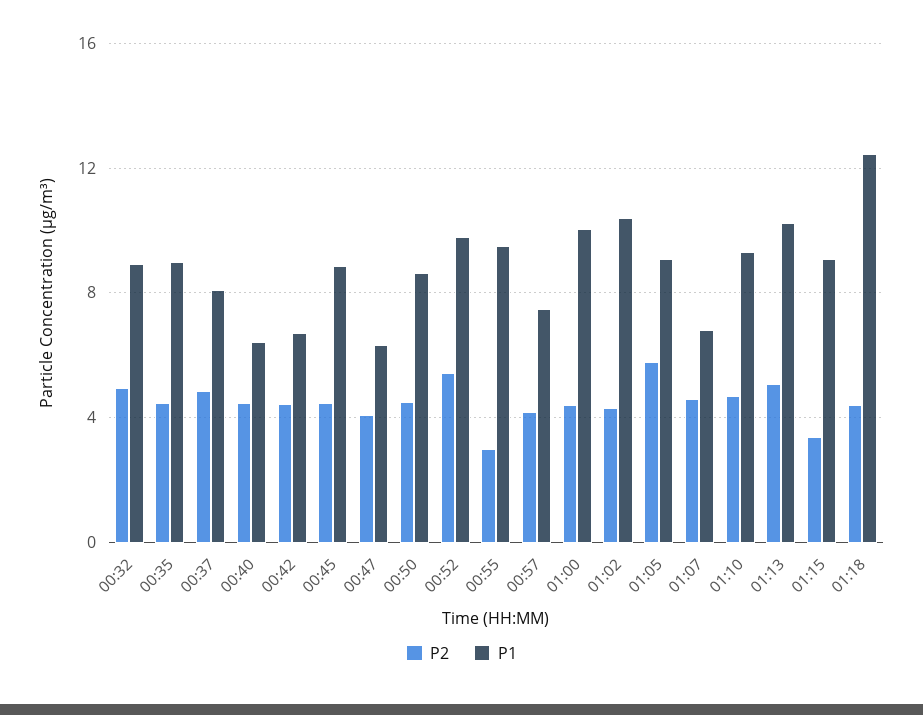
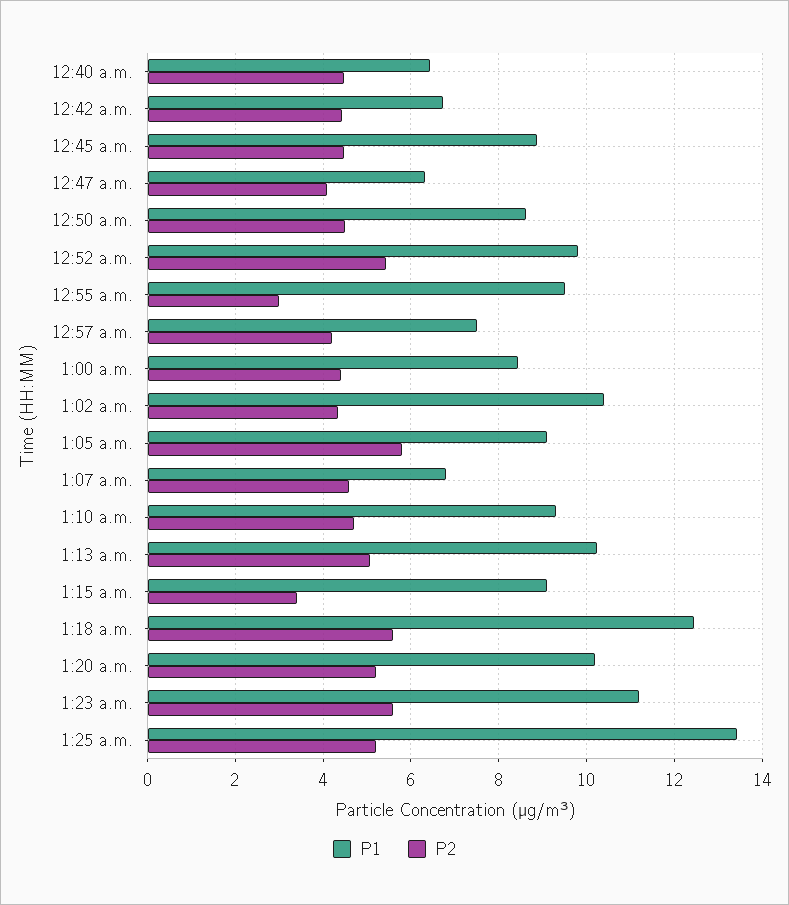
P2, 00:32: 5 -> none
P1, 00:32: 9 -> none
P2, 00:35: 4.5 -> none
P1, 00:35: 9 -> none
P2, 00:37: 5 -> none
P1, 00:37: 8 -> none
P1, 01:00: 10 -> 8.4
P2, 01:18: 4.5 -> 5.6
P1, 1:20 a.m.: none -> 10.2
P2, 1:20 a.m.: none -> 5.2
P1, 1:23 a.m.: none -> 11.2
P2, 1:23 a.m.: none -> 5.6
P1, 1:25 a.m.: none -> 13.4
P2, 1:25 a.m.: none -> 5.2

